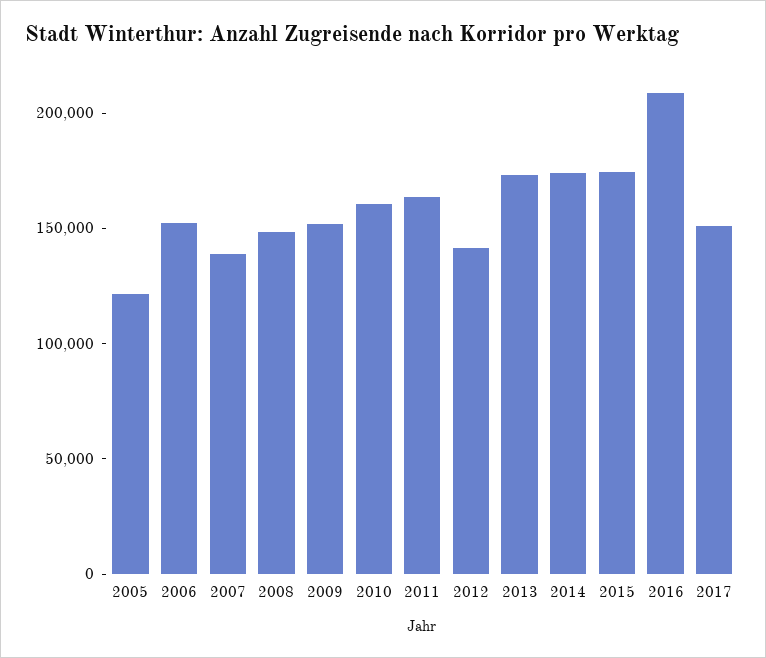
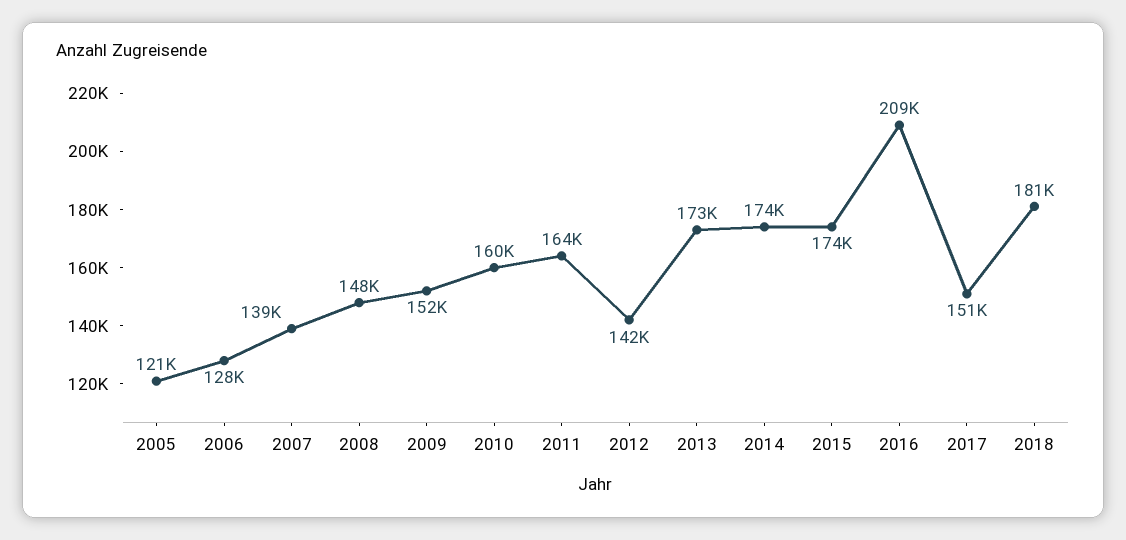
2006: 150000 -> 128000
2018: none -> 181000

